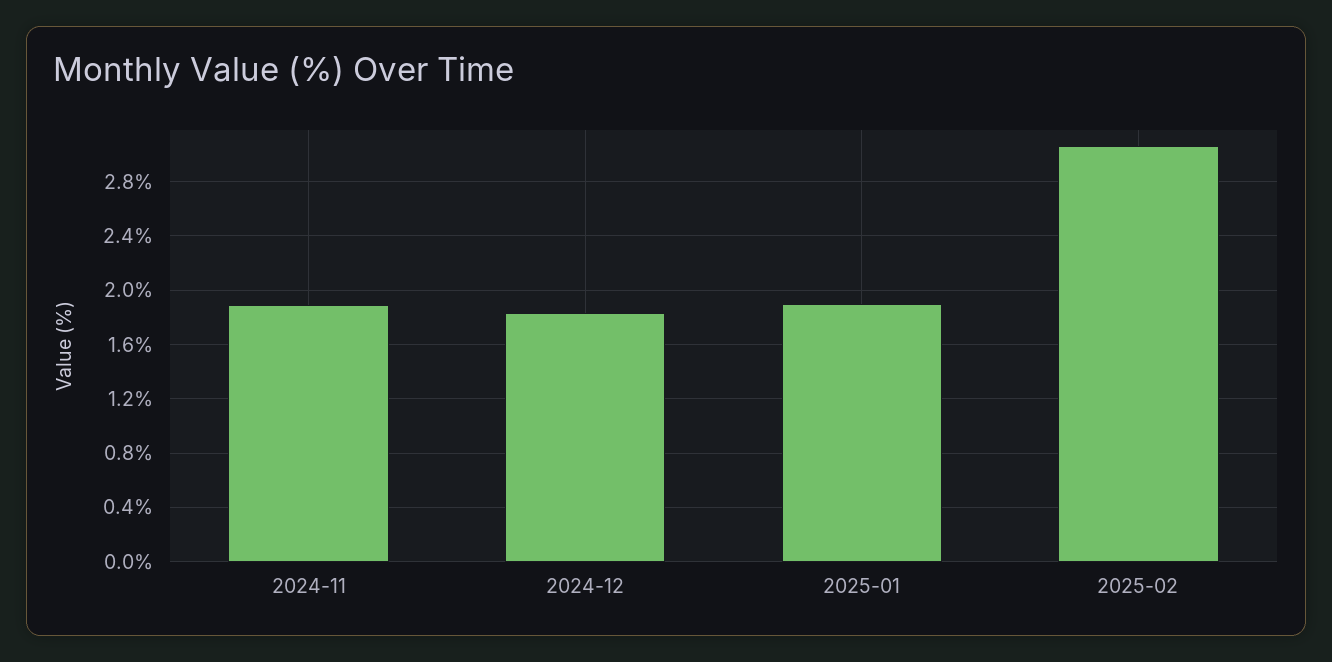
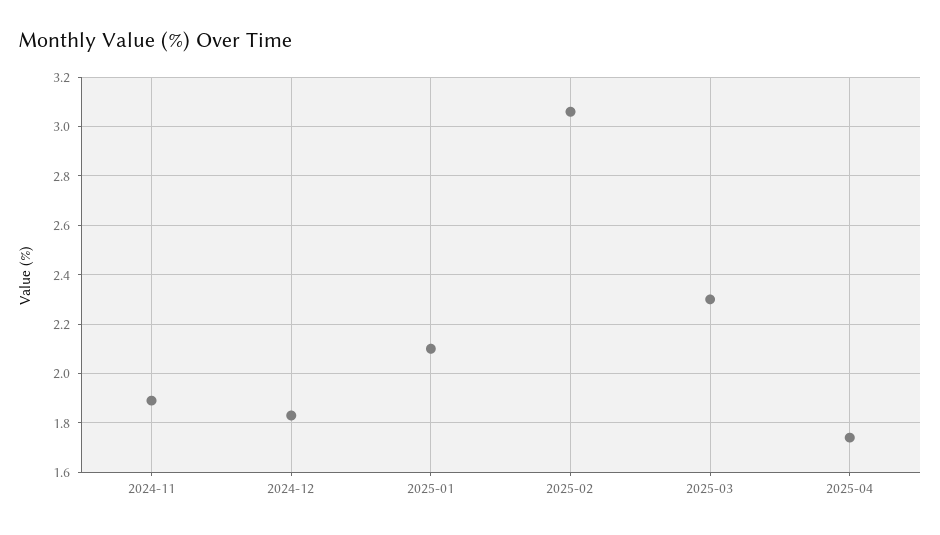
2025-01: 1.9 -> 2.1
2025-03: none -> 2.3
2025-04: none -> 1.75

